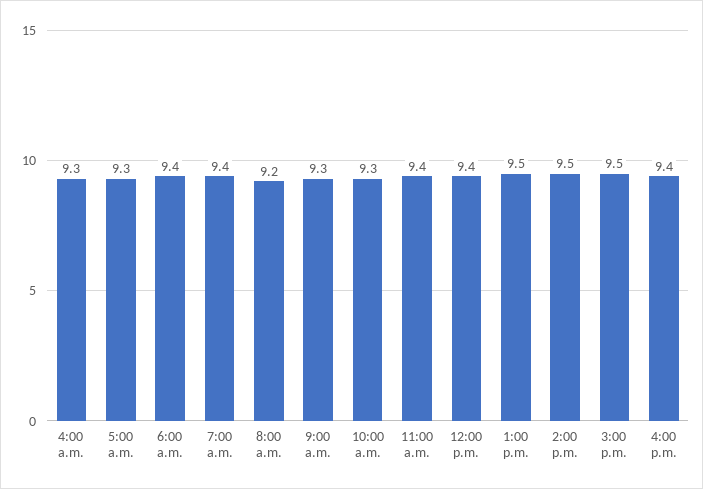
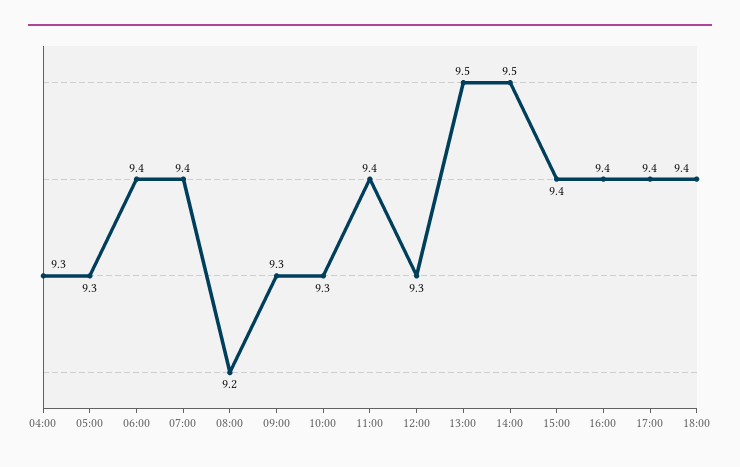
12:00 p.m.: 9.4 -> 9.3
3:00 p.m.: 9.5 -> 9.4
17:00: none -> 9.4
18:00: none -> 9.4

